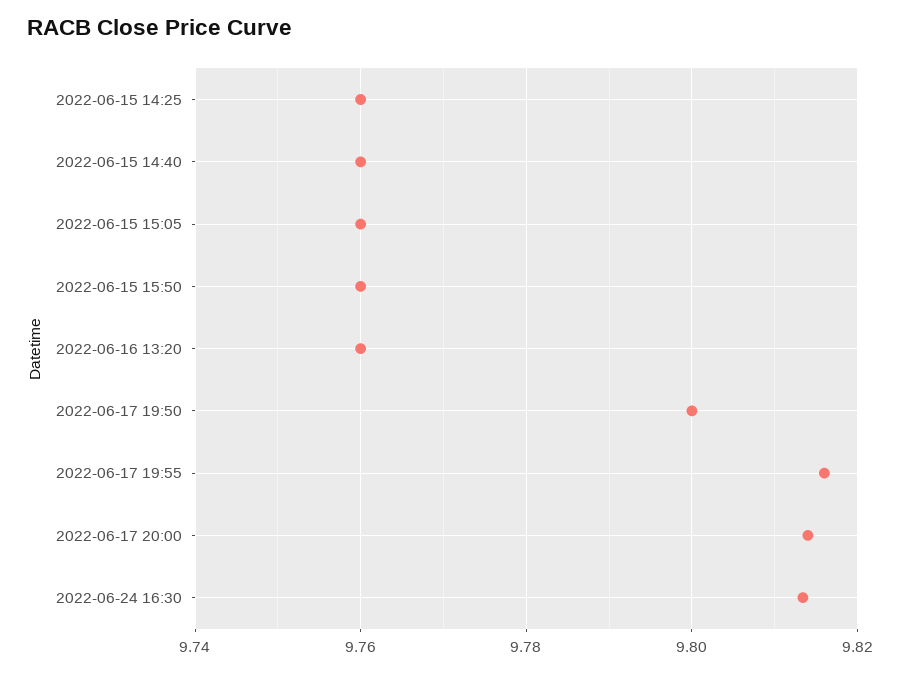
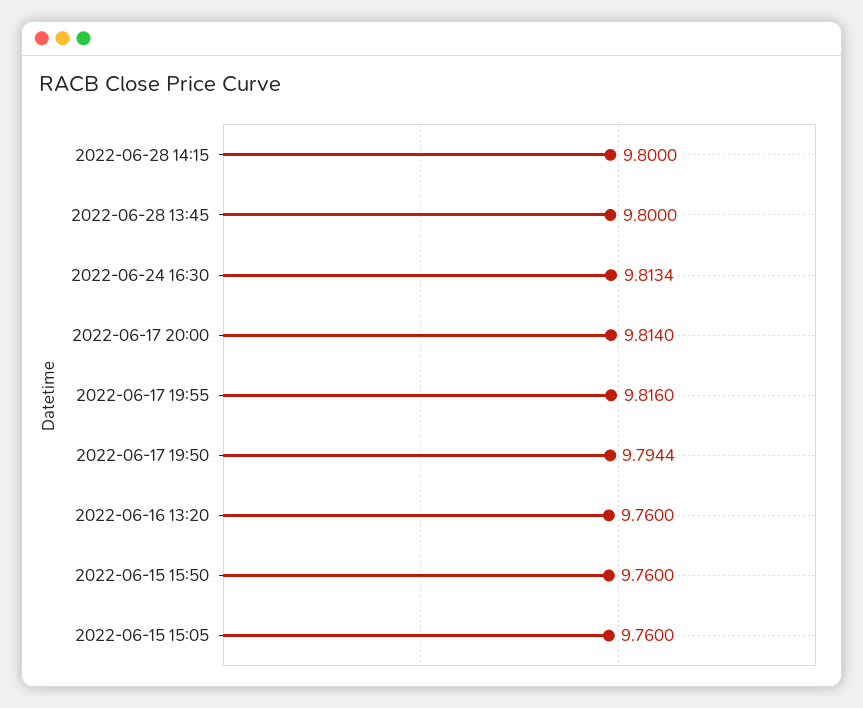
2022-06-15 14:25: 9.76 -> none
2022-06-15 14:40: 9.76 -> none
2022-06-17 19:50: 9.8 -> 9.7944
2022-06-28 14:15: none -> 9.8
2022-06-28 13:45: none -> 9.8

